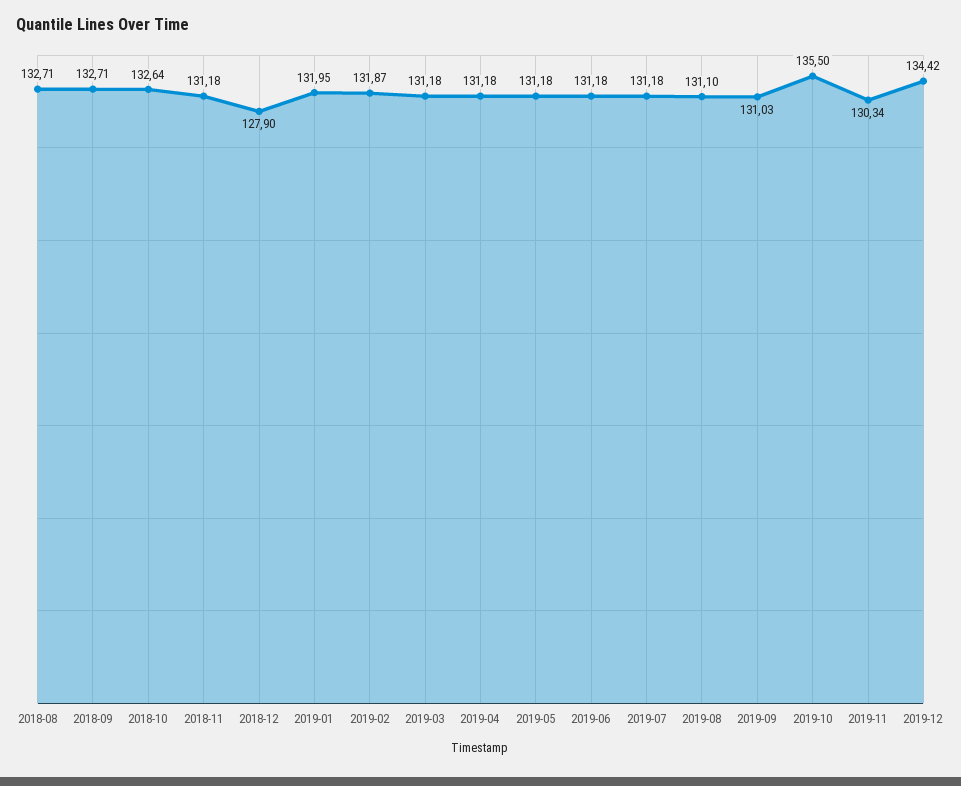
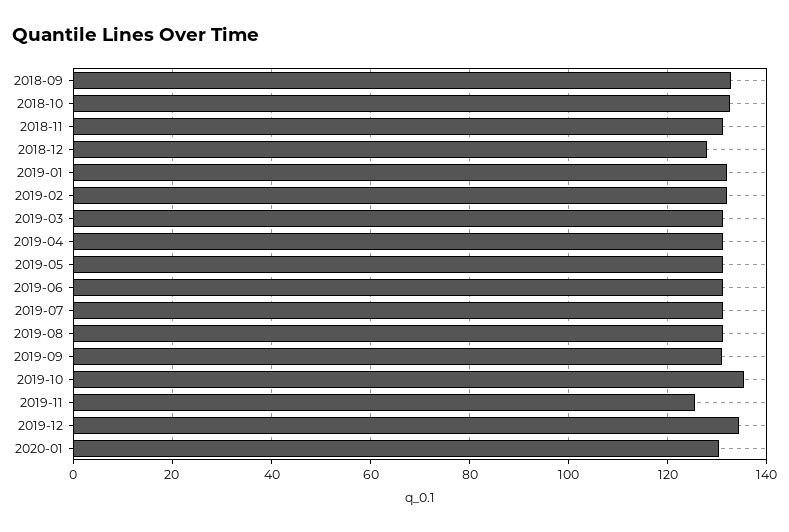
2018-08: 132.71 -> none
2019-11: 130.34 -> 126
2020-01: none -> 130

